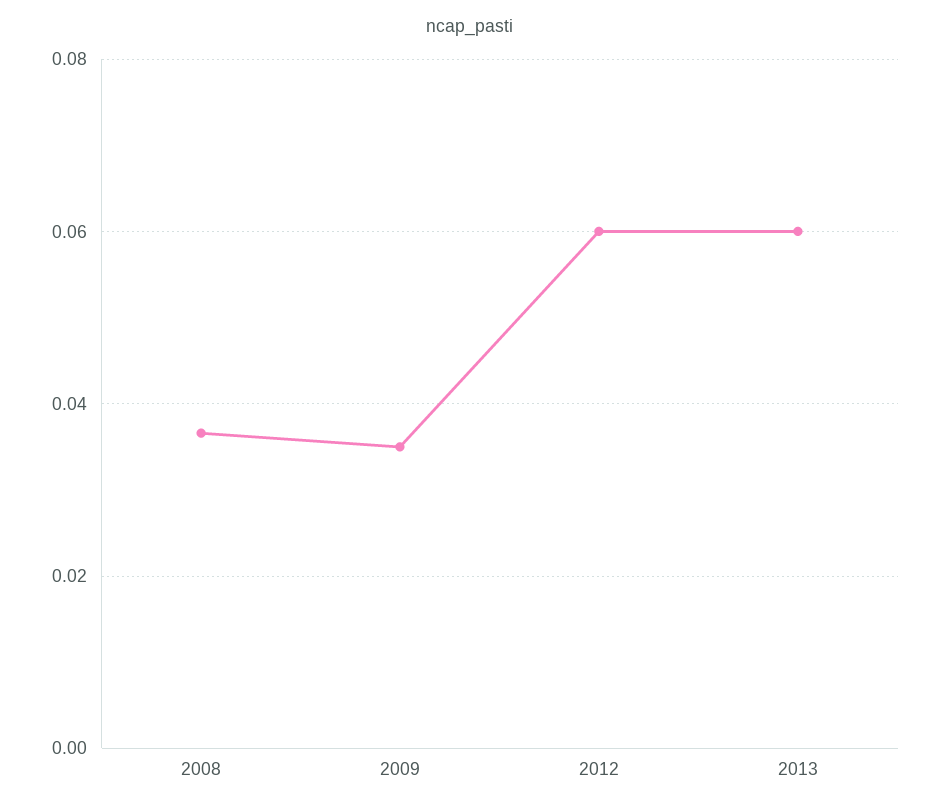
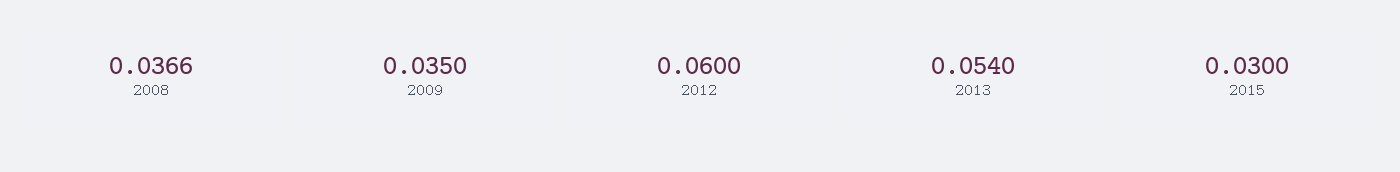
2013: 0.06 -> 0.054
2015: none -> 0.03

